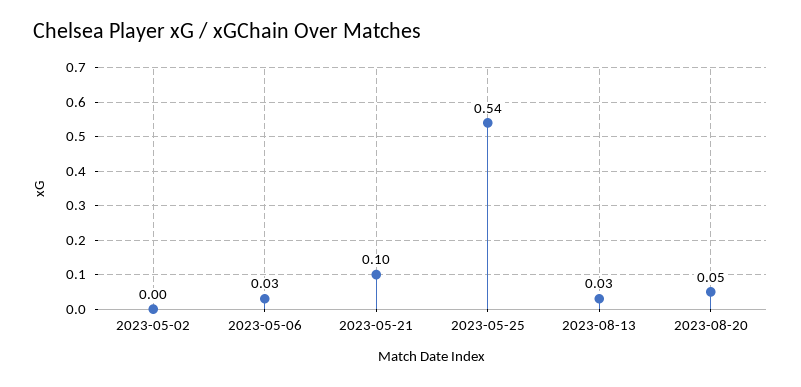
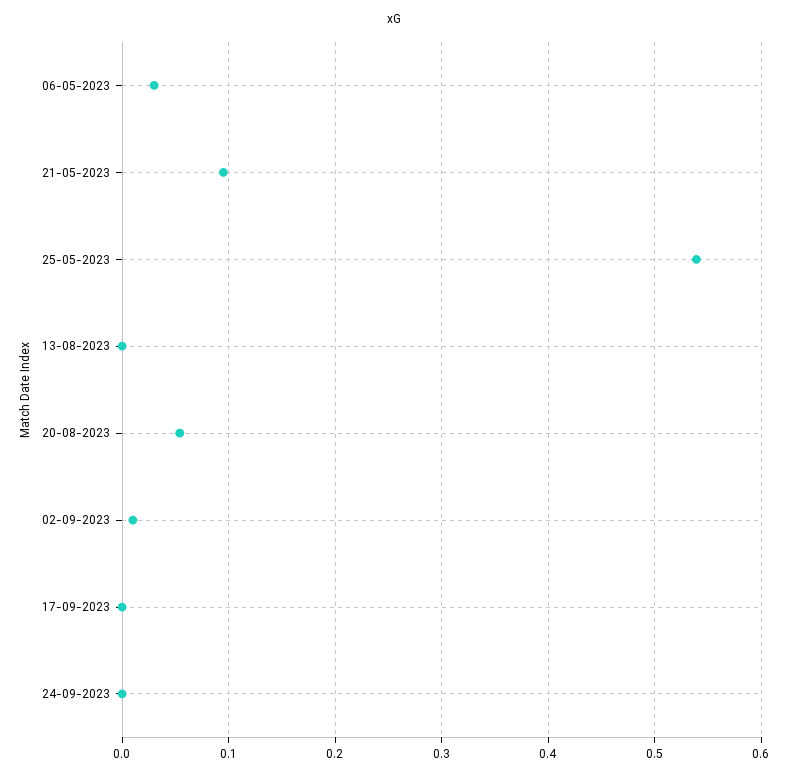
2023-05-02: 0 -> none
2023-08-13: 0.03 -> 0
02-09-2023: none -> 0.01
17-09-2023: none -> 0
24-09-2023: none -> 0

